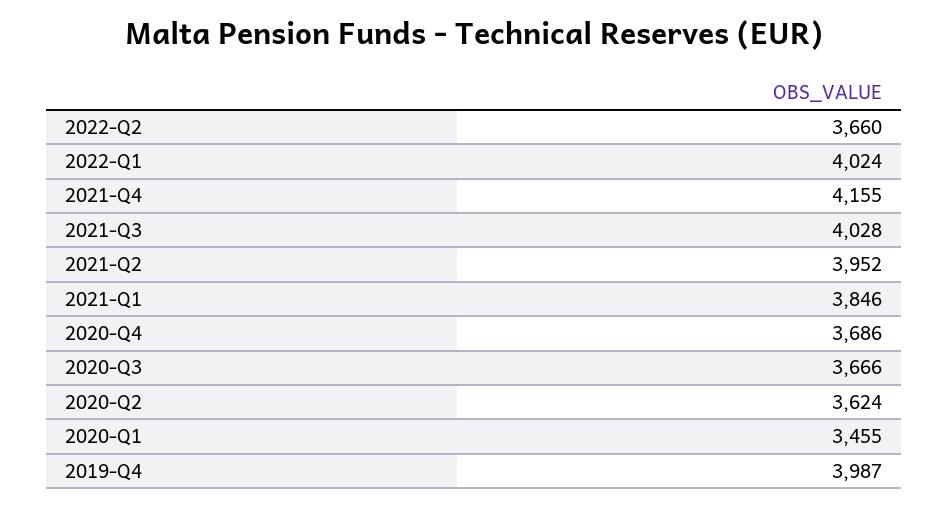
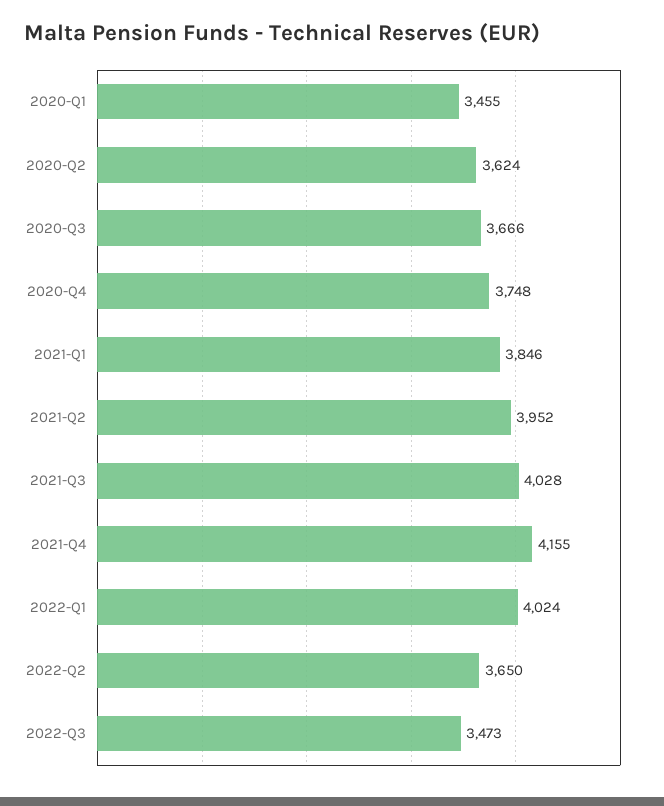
2022-Q2: 3660 -> 3650
2020-Q4: 3686 -> 3748
2019-Q4: 3987 -> none
2022-Q3: none -> 3473

